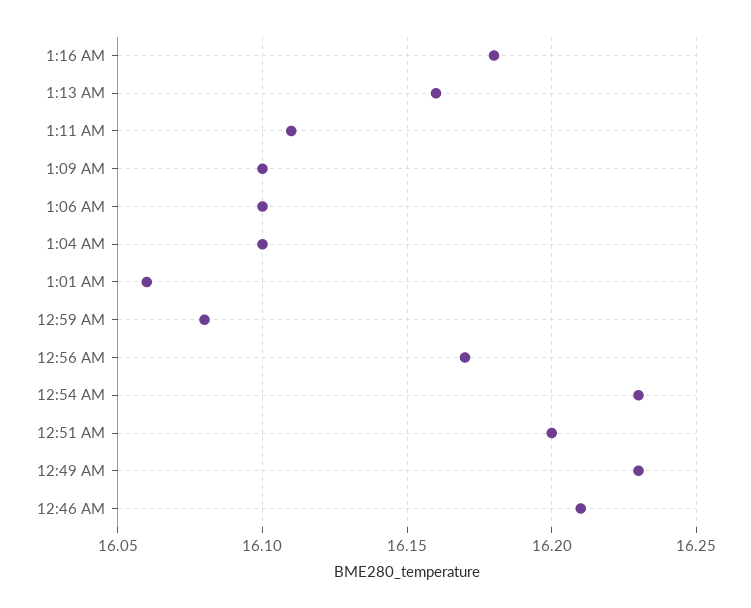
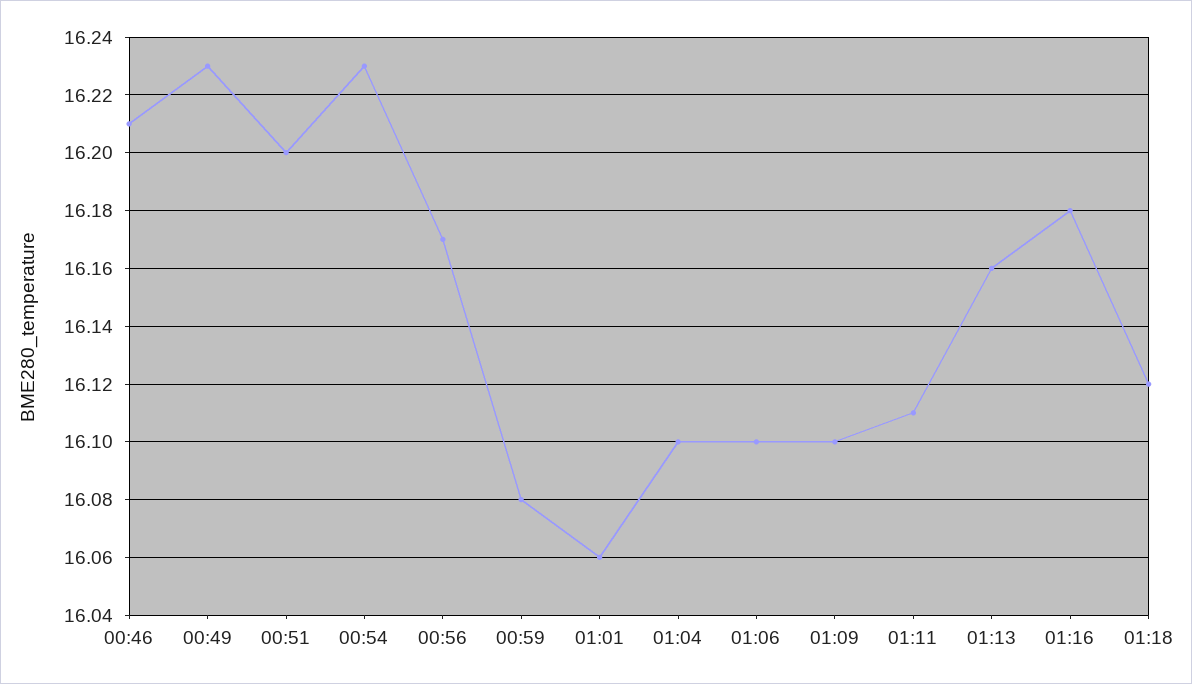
01:18: none -> 16.12

